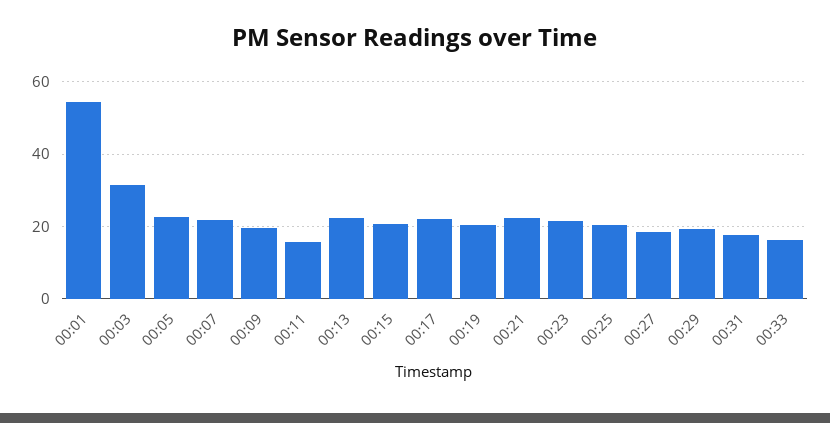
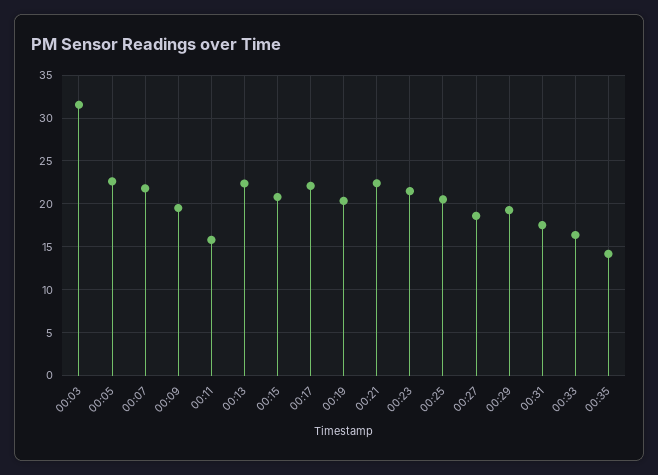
00:01: 54 -> none
00:35: none -> 14

